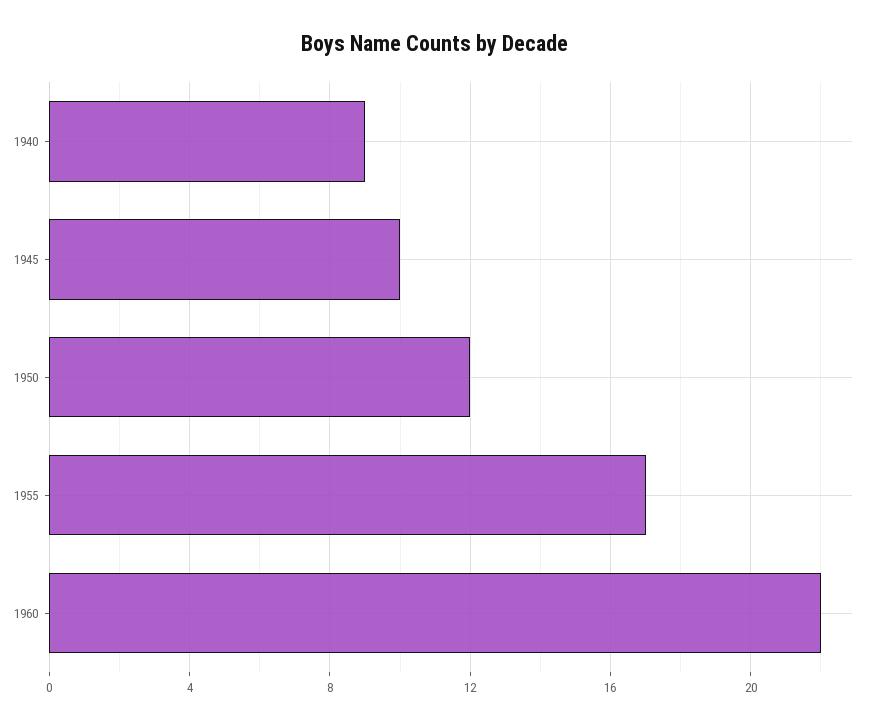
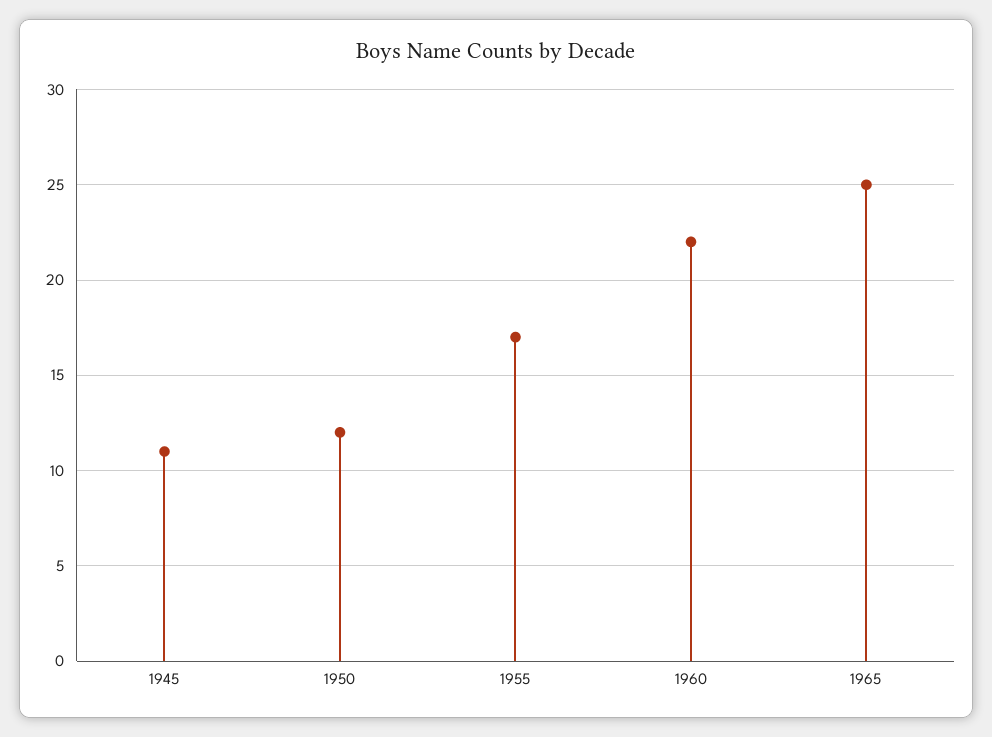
1940: 9 -> none
1945: 10 -> 11
1965: none -> 25

